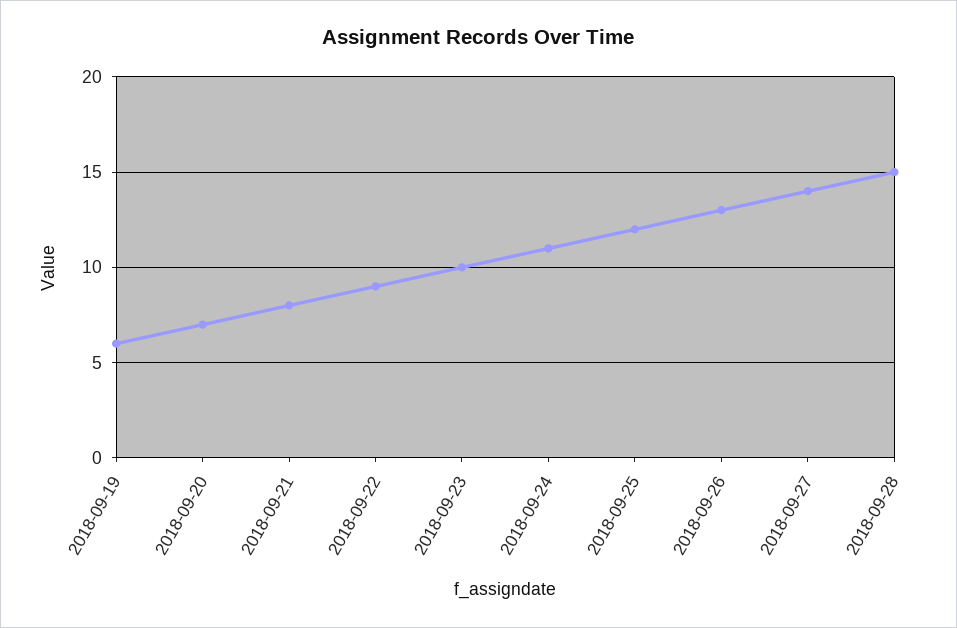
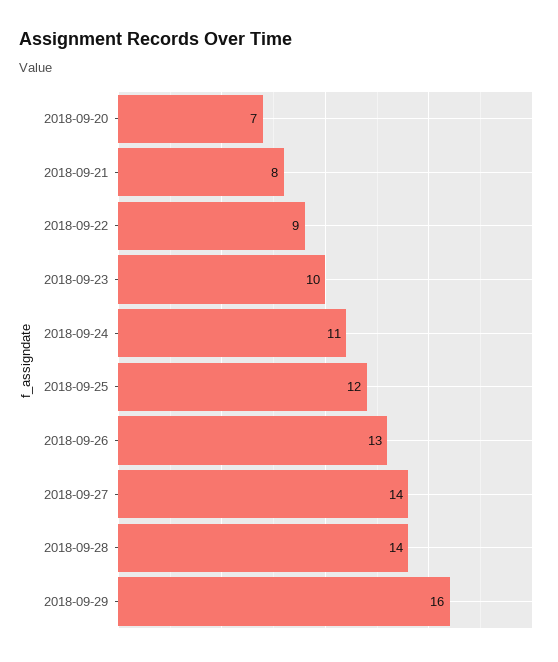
2018-09-19: 6 -> none
2018-09-28: 15 -> 14
2018-09-29: none -> 16

